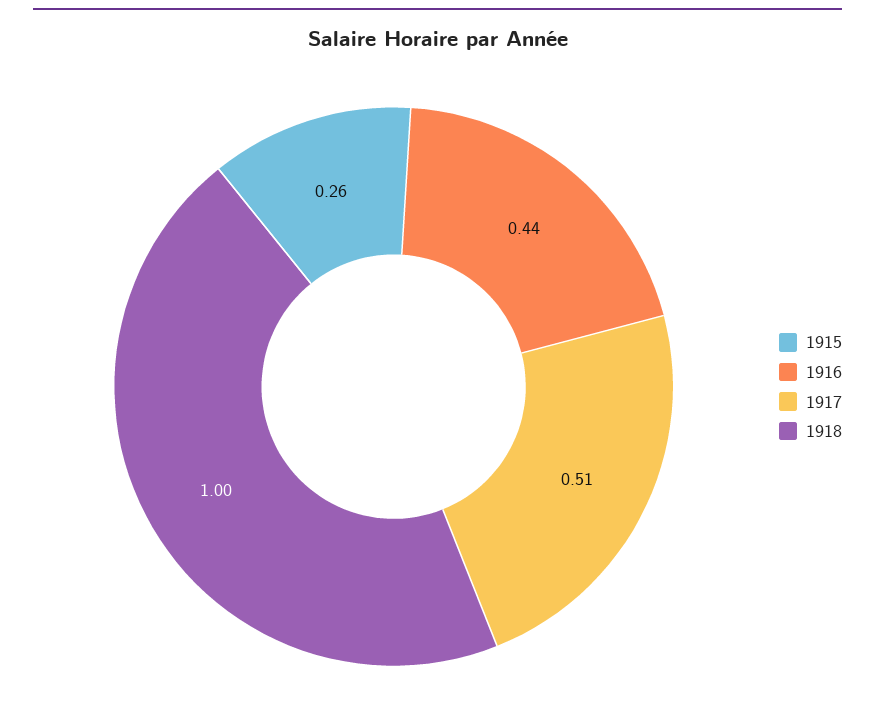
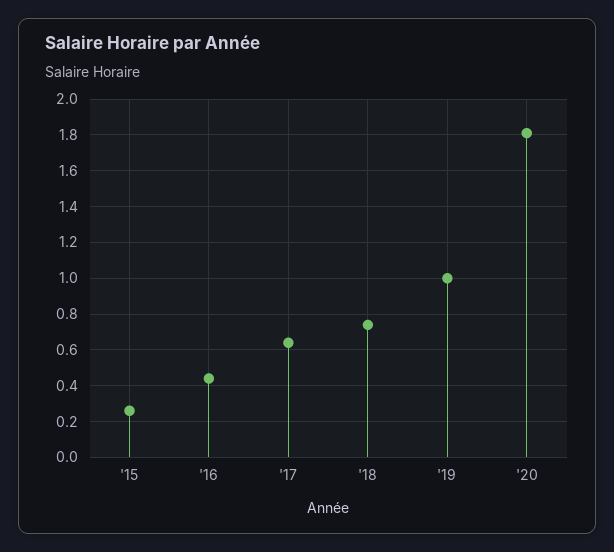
1917: 0.51 -> 0.65
1918: 1 -> 0.75
'19: none -> 1
'20: none -> 1.8

